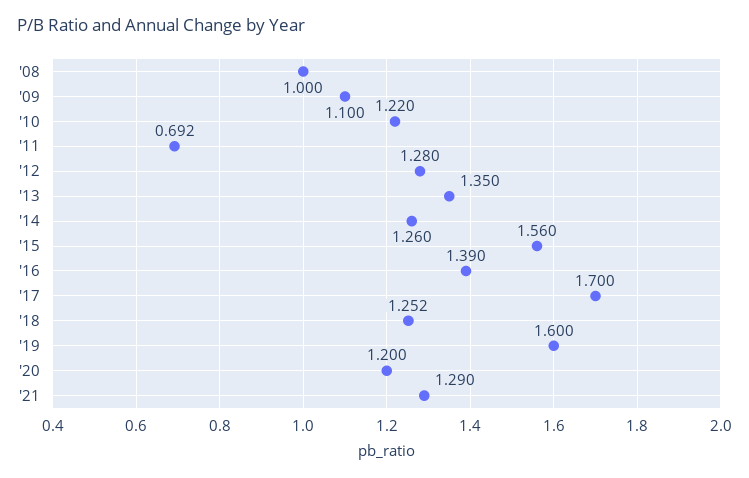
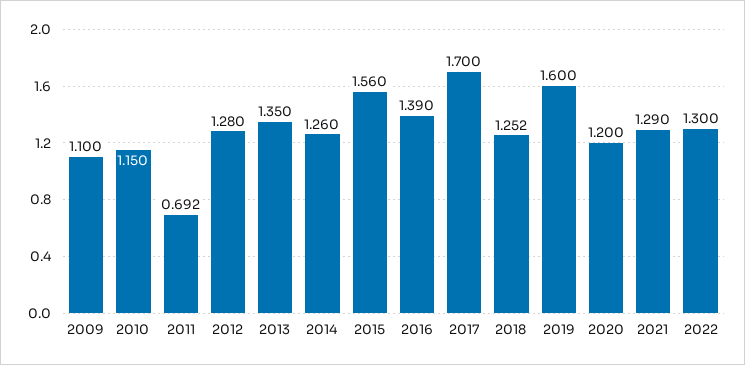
'08: 1 -> none
'10: 1.22 -> 1.15
2022: none -> 1.3

